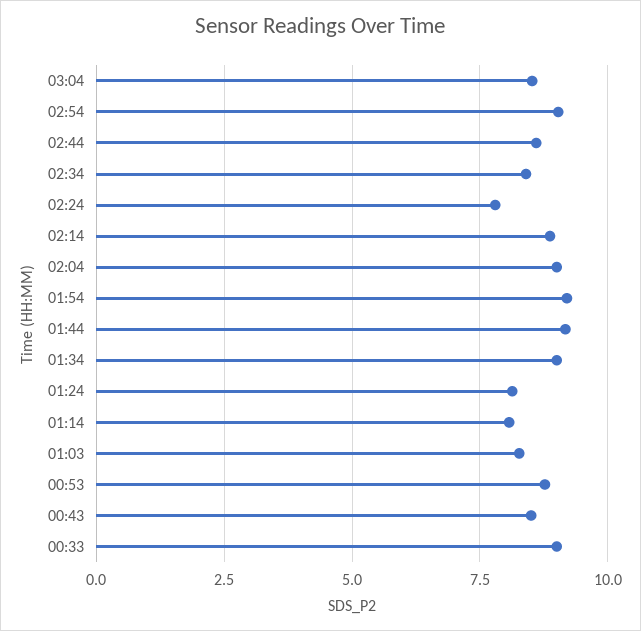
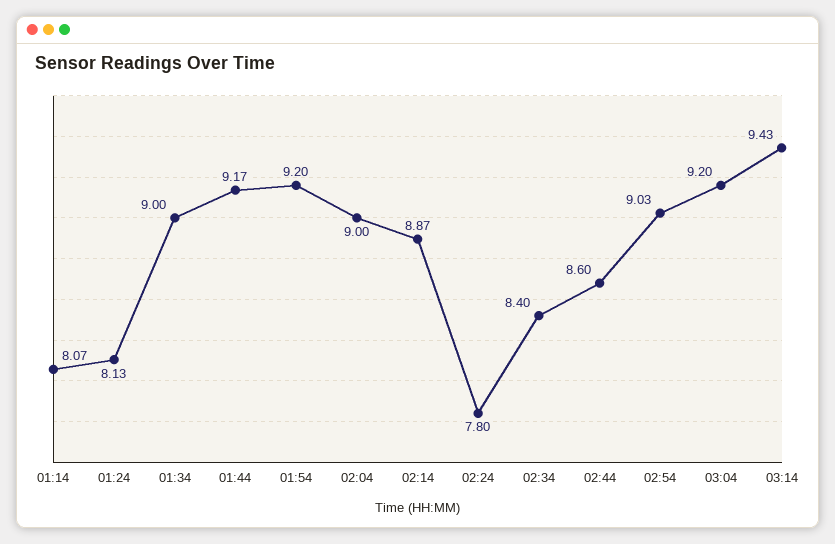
03:04: 8.5 -> 9.2
01:03: 8.25 -> none
00:53: 8.75 -> none
00:43: 8.5 -> none
00:33: 9 -> none
03:14: none -> 9.43

